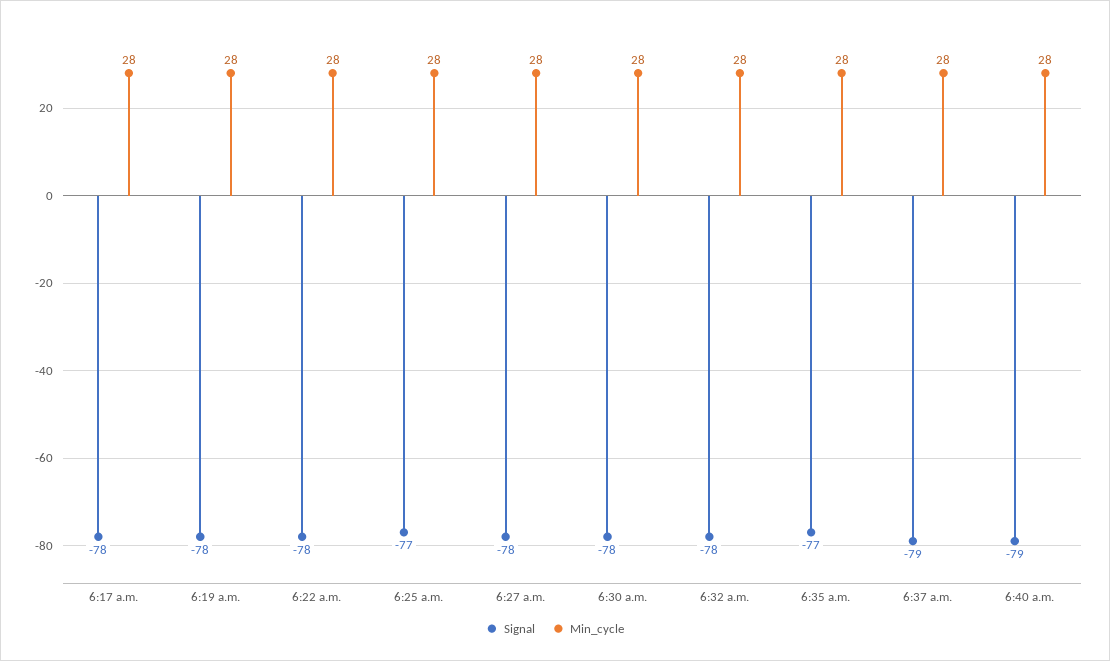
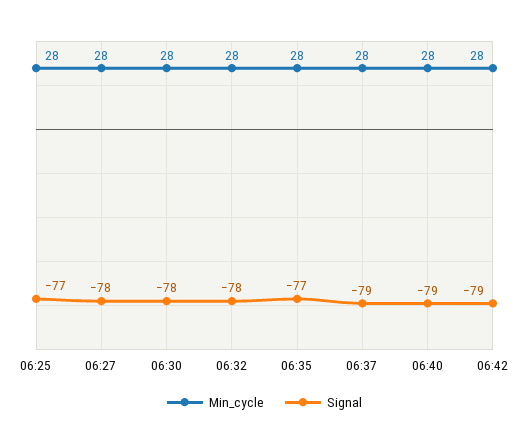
Signal, 6:17 a.m.: -78 -> none
Min_cycle, 6:17 a.m.: 28 -> none
Signal, 6:19 a.m.: -78 -> none
Min_cycle, 6:19 a.m.: 28 -> none
Signal, 6:22 a.m.: -78 -> none
Min_cycle, 6:22 a.m.: 28 -> none
Min_cycle, 06:42: none -> 28
Signal, 06:42: none -> -79

